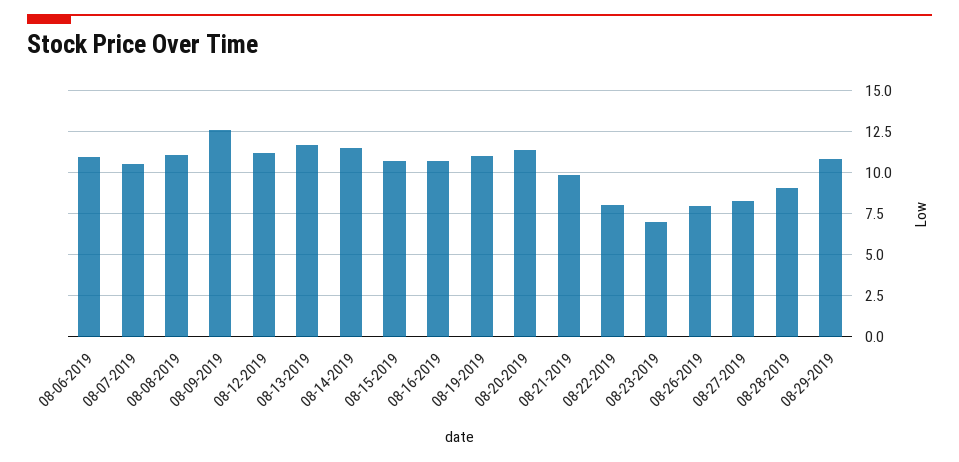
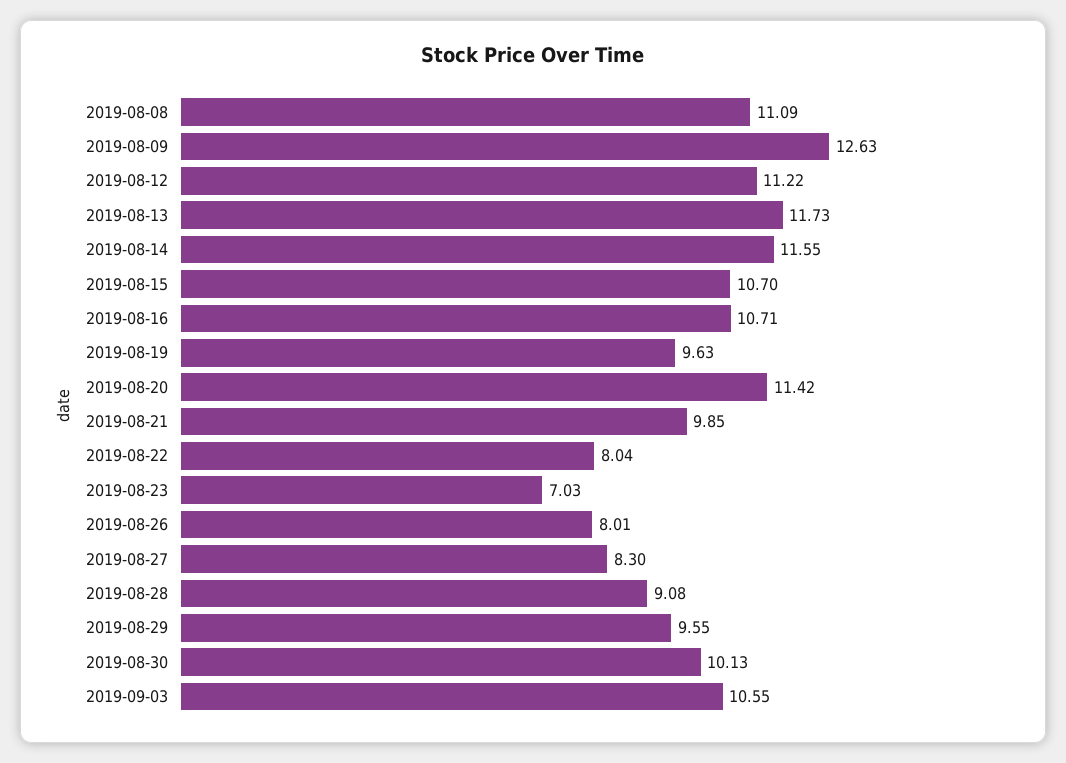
08-06-2019: 11 -> none
08-07-2019: 10.5 -> none
08-19-2019: 11 -> 9.63
08-29-2019: 11 -> 9.55
2019-08-30: none -> 10.13
2019-09-03: none -> 10.55

